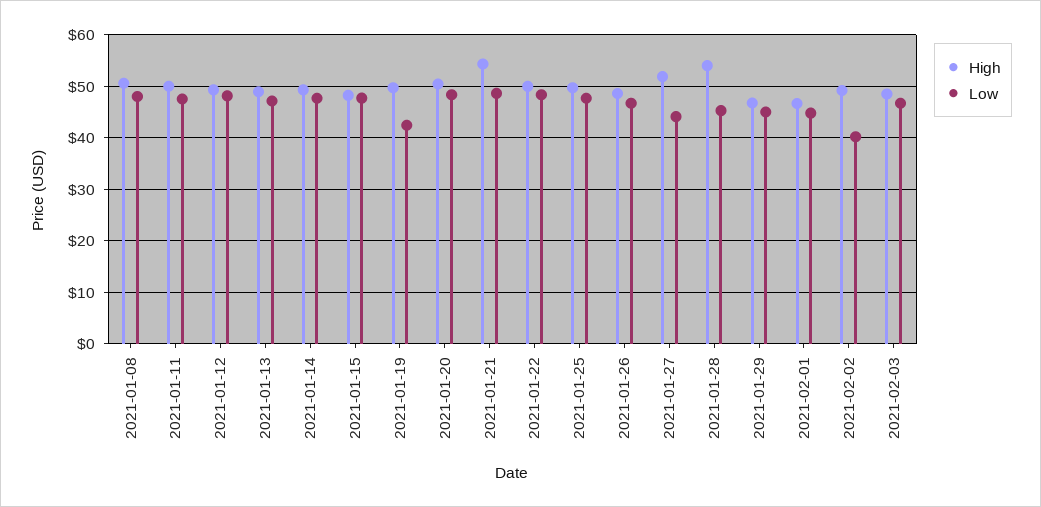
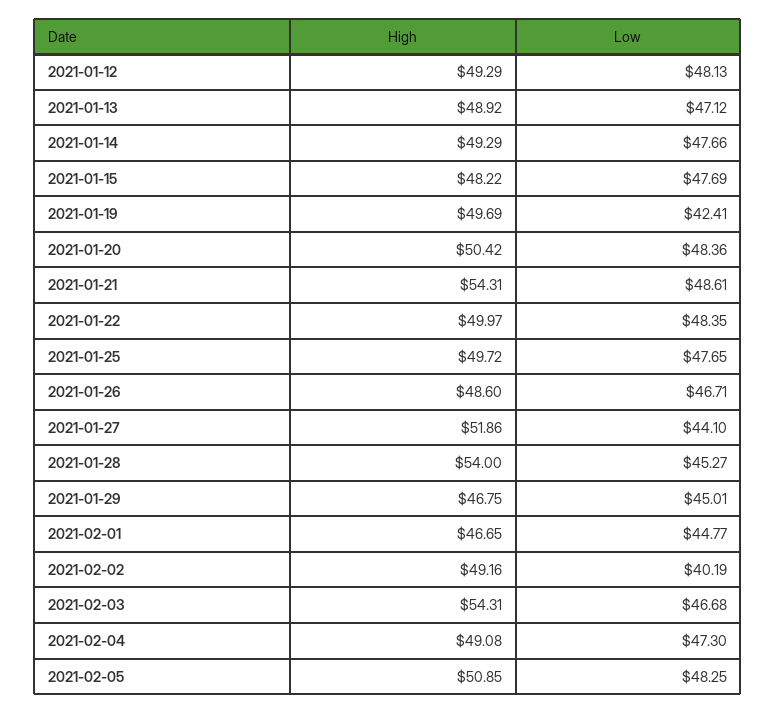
High, 2021-01-08: 50 -> none
Low, 2021-01-08: 48 -> none
High, 2021-01-11: 50 -> none
Low, 2021-01-11: 48 -> none
High, 2021-02-03: 48 -> 54.31
High, 2021-02-04: none -> 49.08
Low, 2021-02-04: none -> 47.3
High, 2021-02-05: none -> 50.85
Low, 2021-02-05: none -> 48.25

